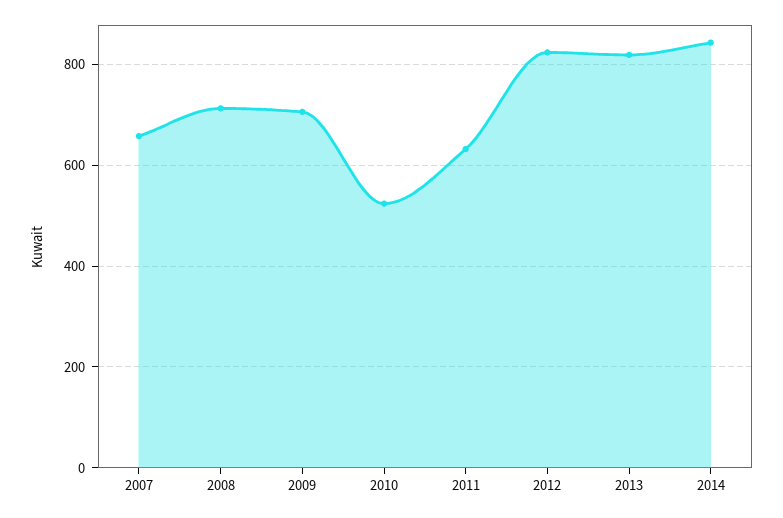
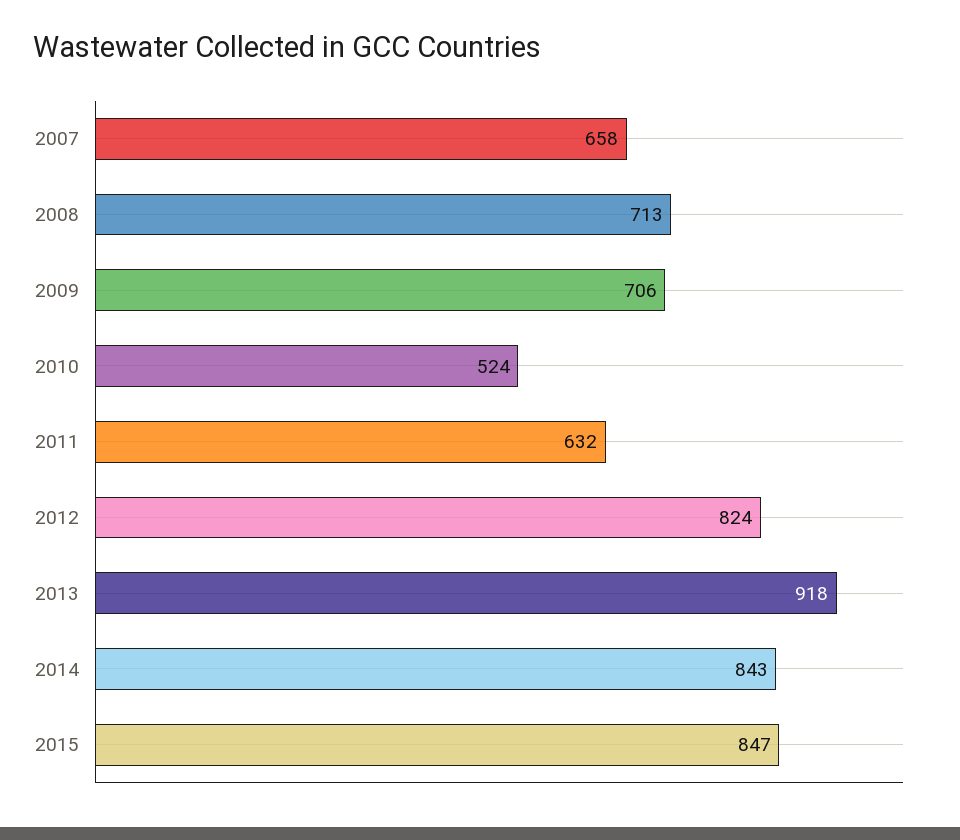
2013: 820 -> 918
2015: none -> 847

